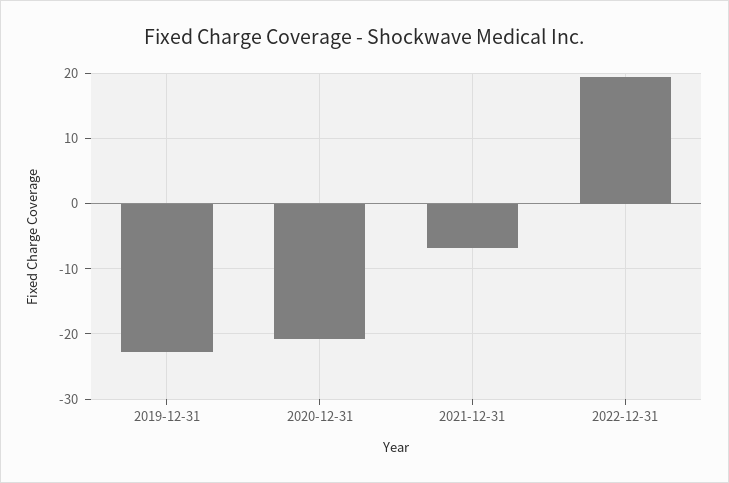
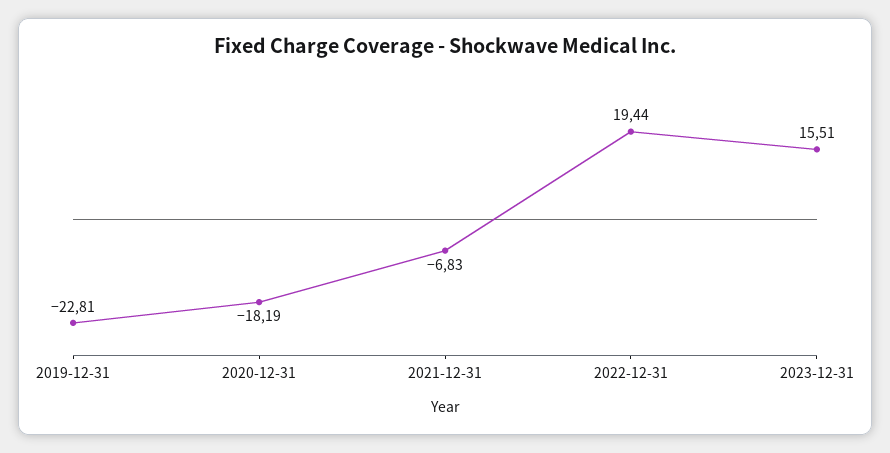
2020-12-31: -21 -> -18.19
2023-12-31: none -> 15.51

